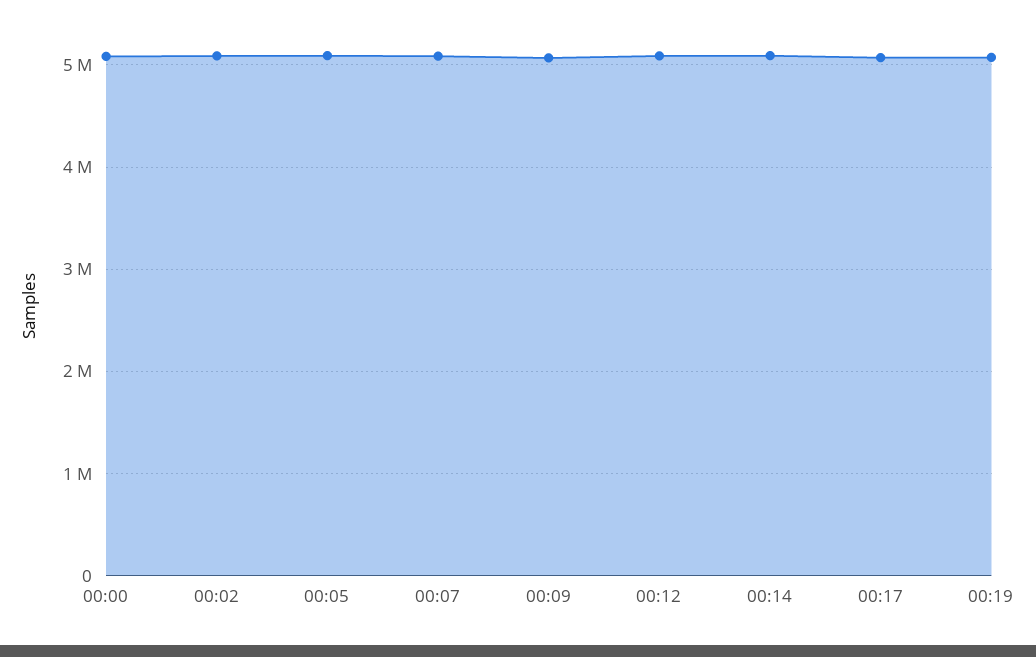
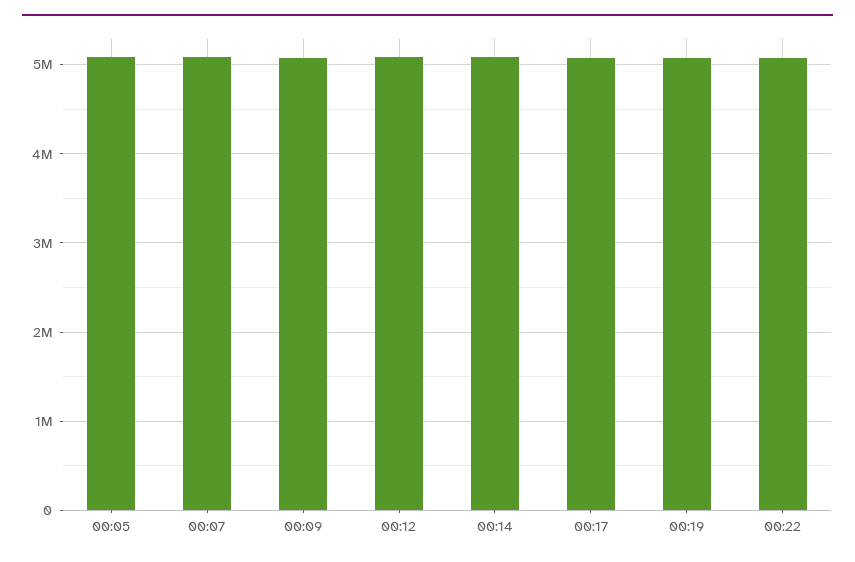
00:00: 5100000 -> none
00:02: 5100000 -> none
00:22: none -> 5100000

